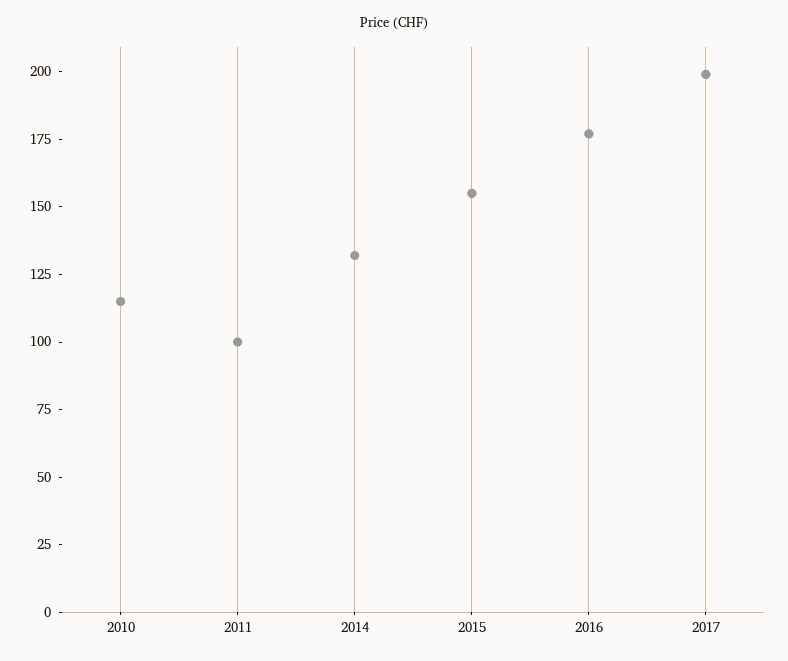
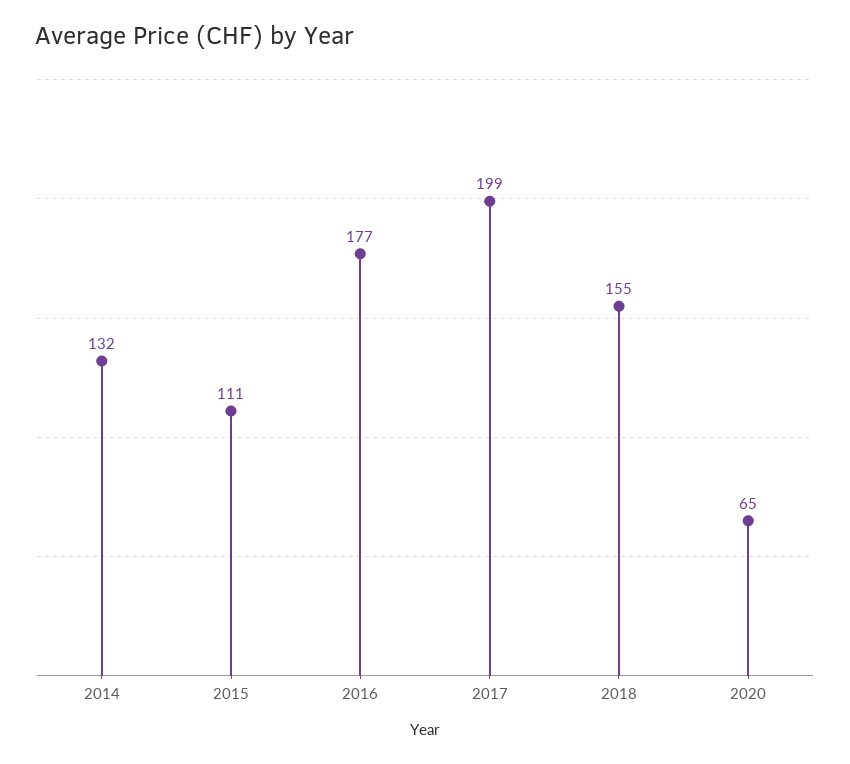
2010: 115 -> none
2011: 100 -> none
2015: 155 -> 111
2018: none -> 155
2020: none -> 65

